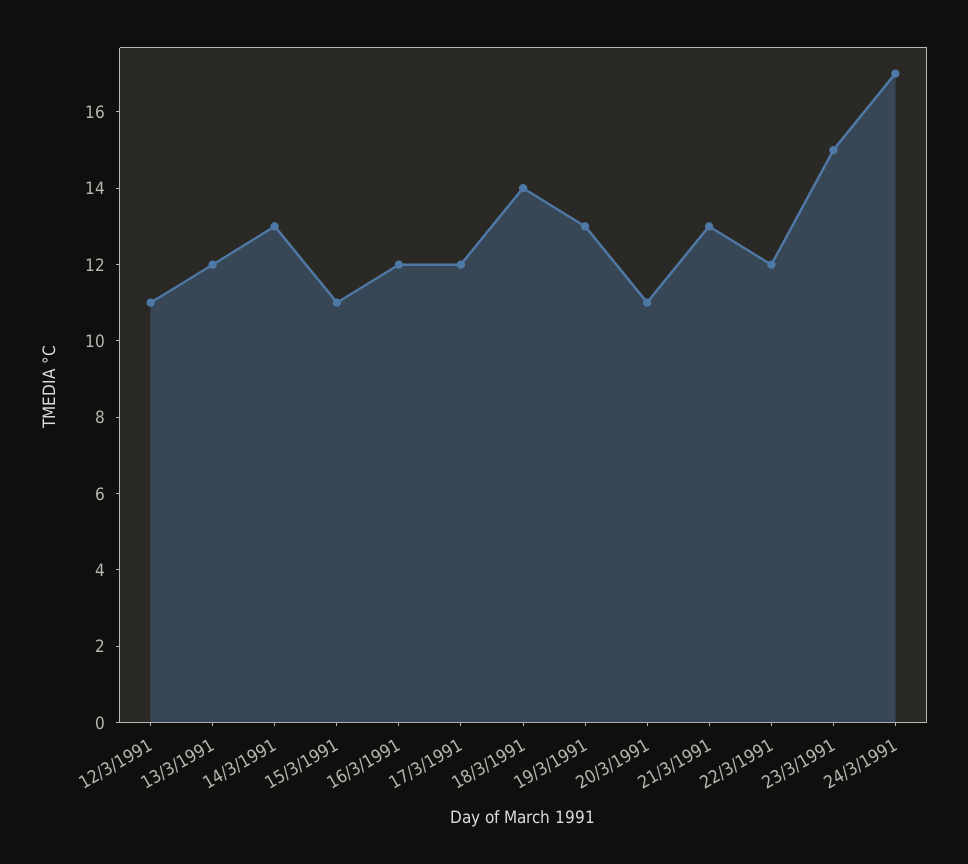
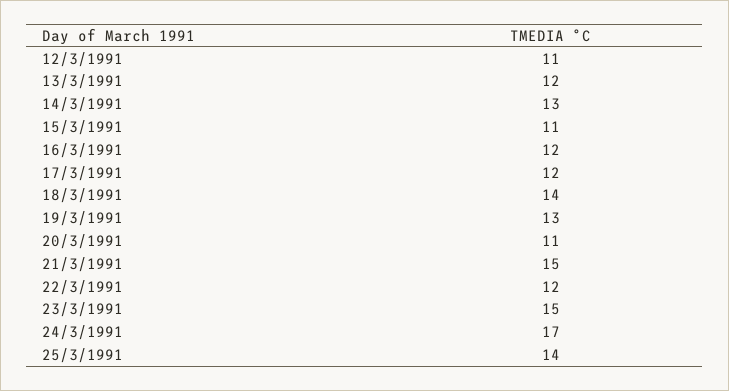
21/3/1991: 13 -> 15
25/3/1991: none -> 14

